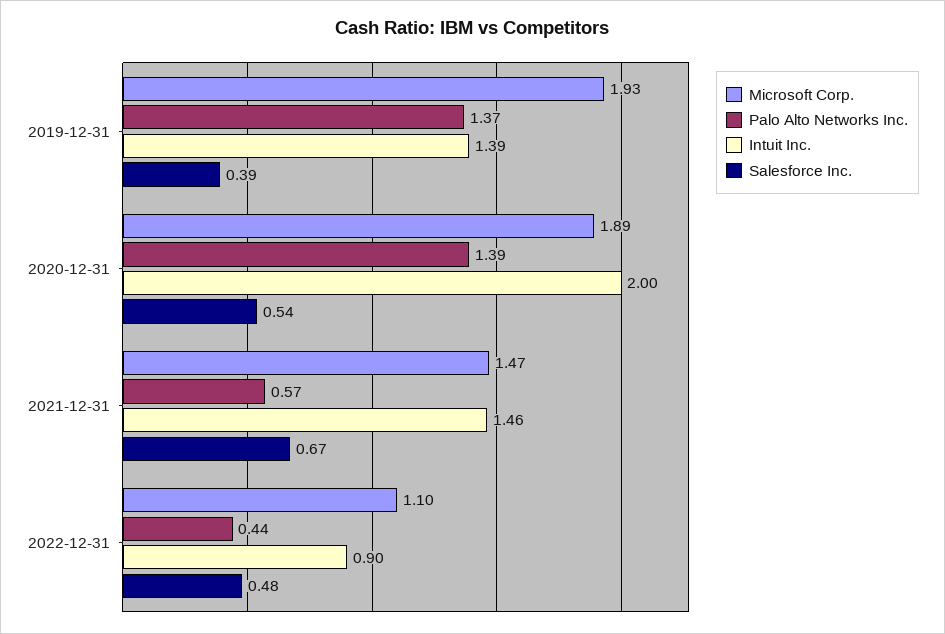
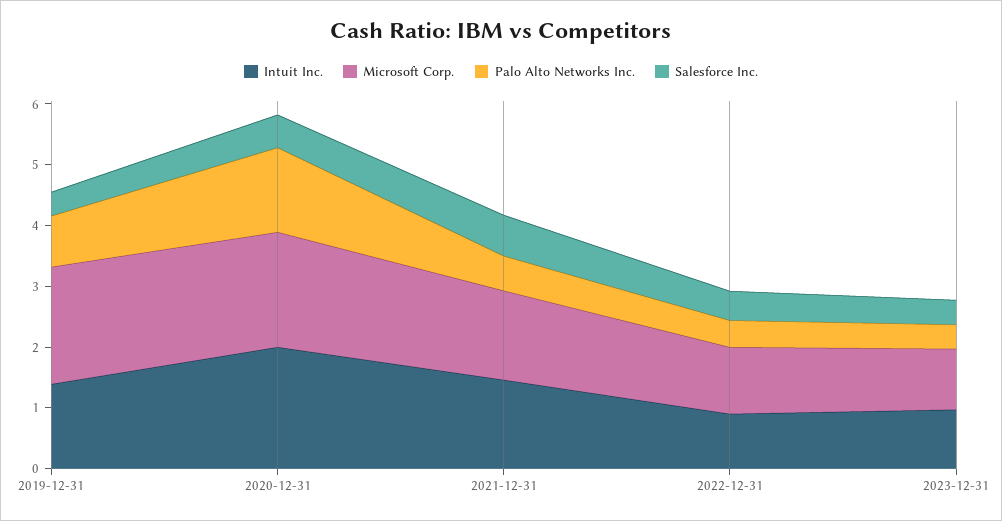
Palo Alto Networks Inc., 2019-12-31: 1.37 -> 0.8
Intuit Inc., 2023-12-31: none -> 1
Microsoft Corp., 2023-12-31: none -> 1
Palo Alto Networks Inc., 2023-12-31: none -> 0.4
Salesforce Inc., 2023-12-31: none -> 0.4

